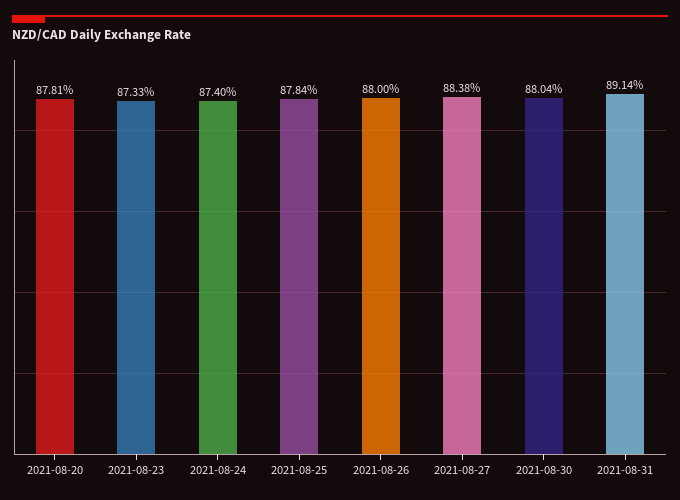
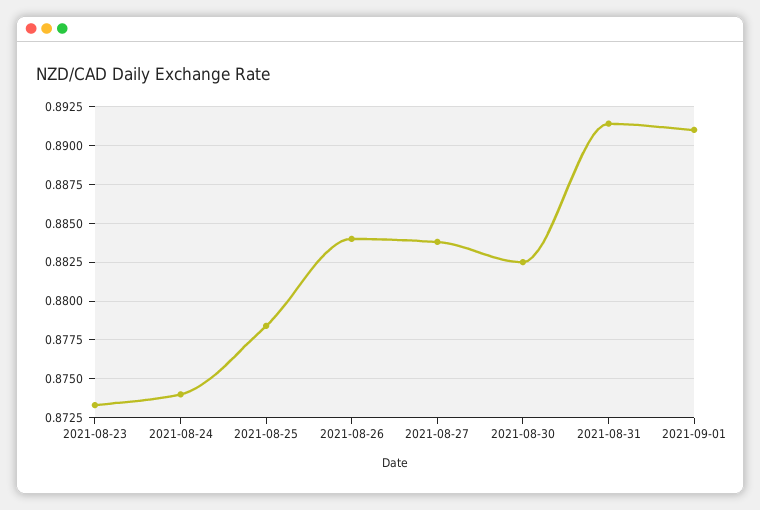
2021-08-20: 0.8781 -> none
2021-08-26: 0.88 -> 0.884
2021-08-30: 0.8804 -> 0.8825
2021-09-01: none -> 0.891

